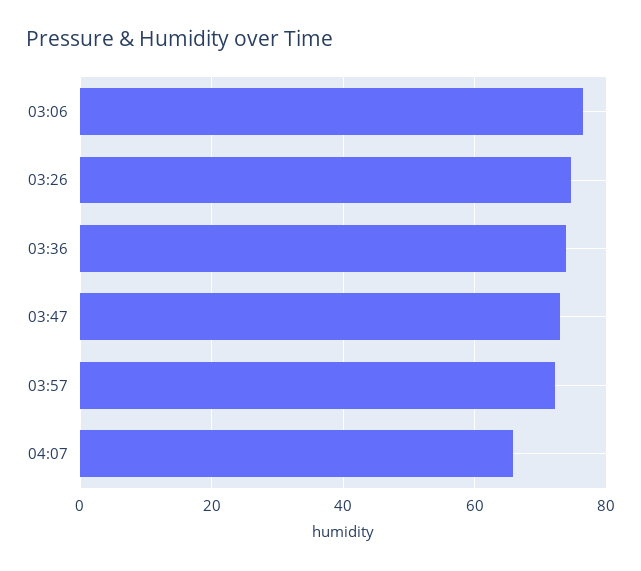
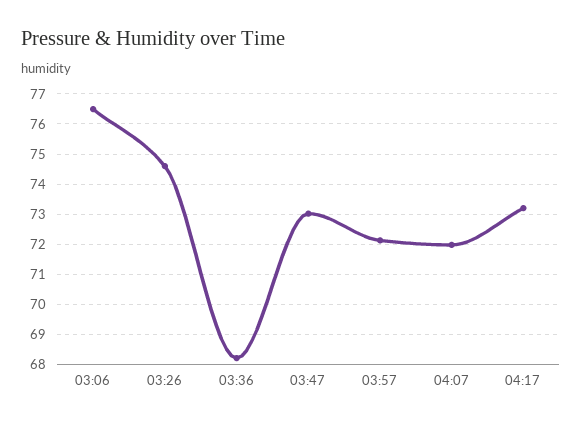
03:36: 74 -> 68.2
04:07: 66 -> 72
04:17: none -> 73.2

